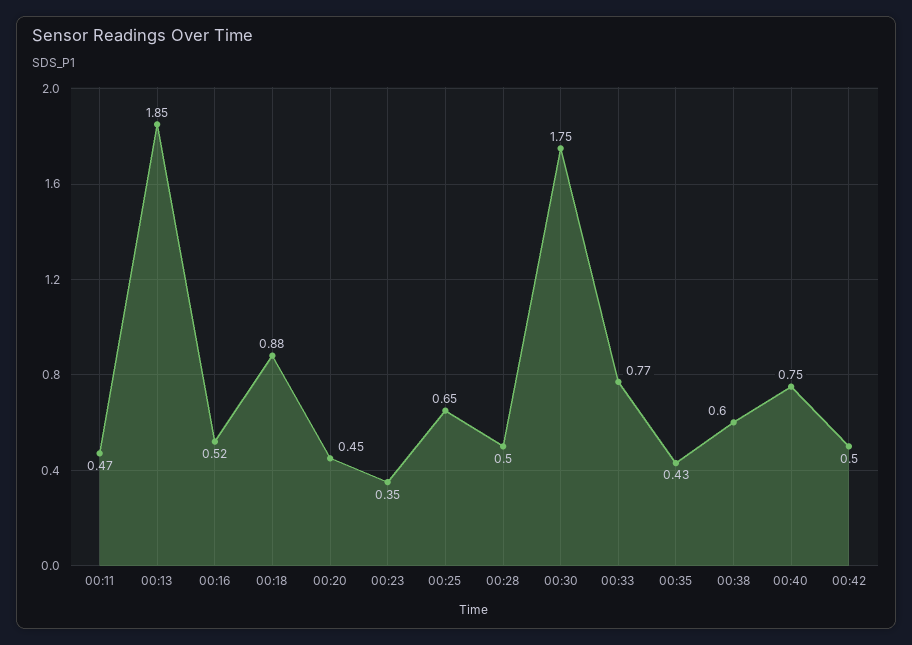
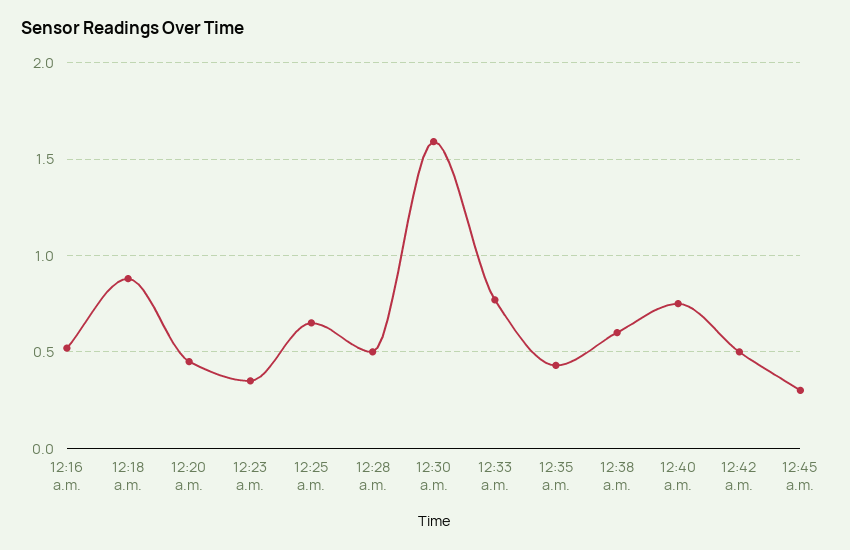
00:11: 0.47 -> none
00:13: 1.85 -> none
00:30: 1.75 -> 1.6
12:45 a.m.: none -> 0.3

